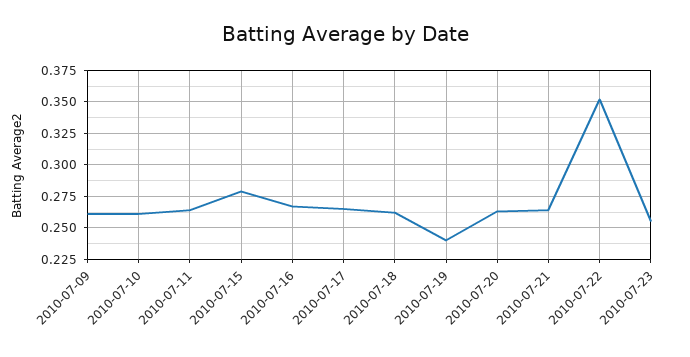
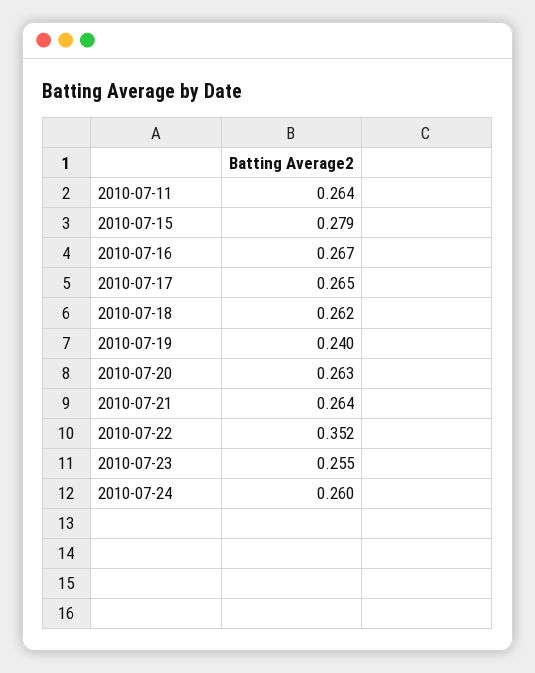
2010-07-09: 0.26 -> none
2010-07-10: 0.26 -> none
2010-07-24: none -> 0.26

